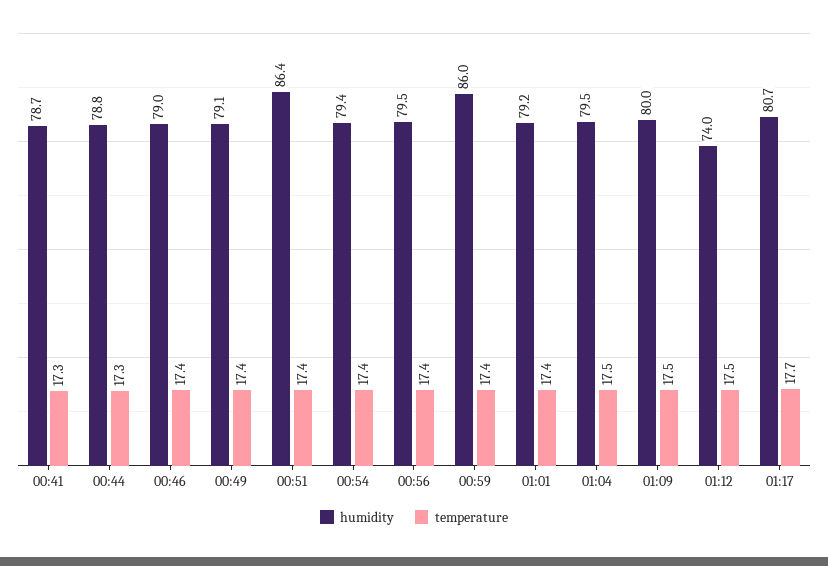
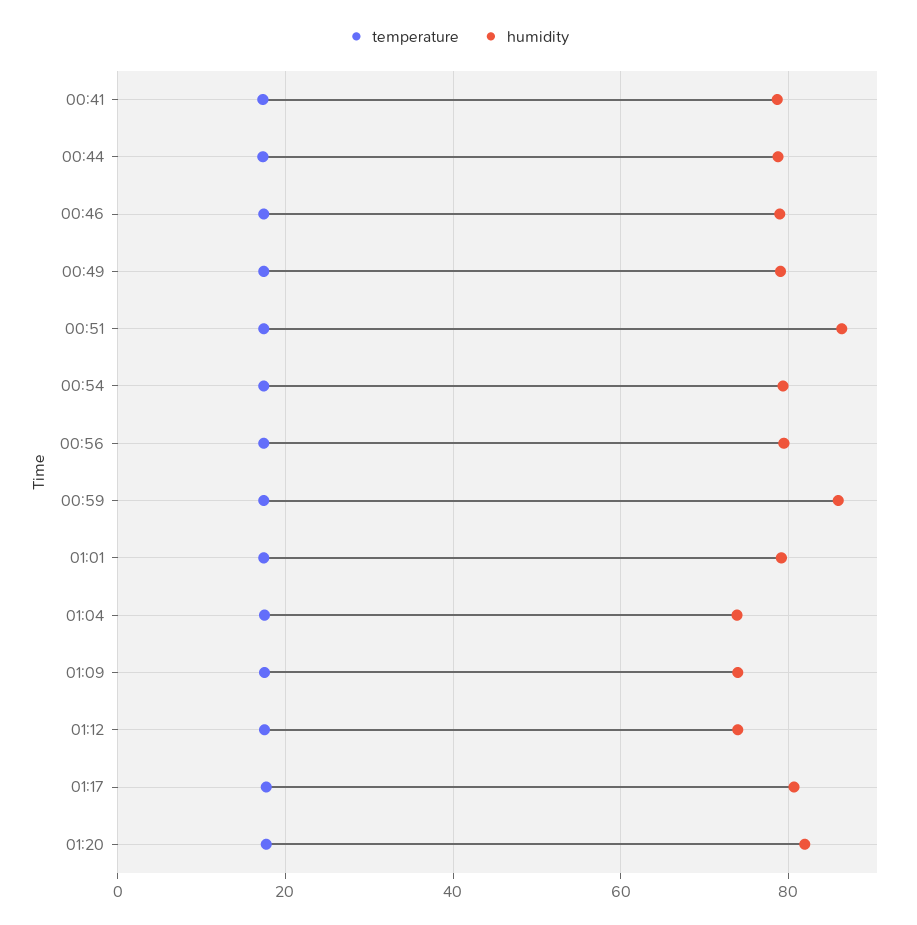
humidity, 01:04: 79.5 -> 74
humidity, 01:09: 80 -> 74
temperature, 01:20: none -> 18
humidity, 01:20: none -> 82

